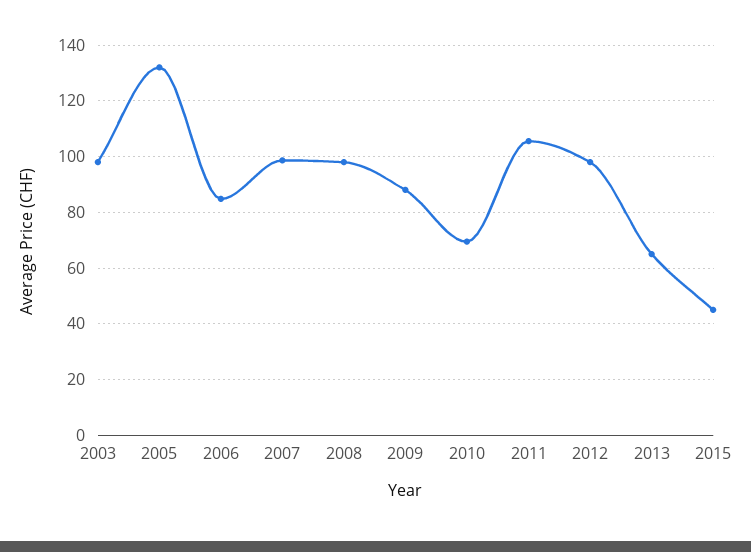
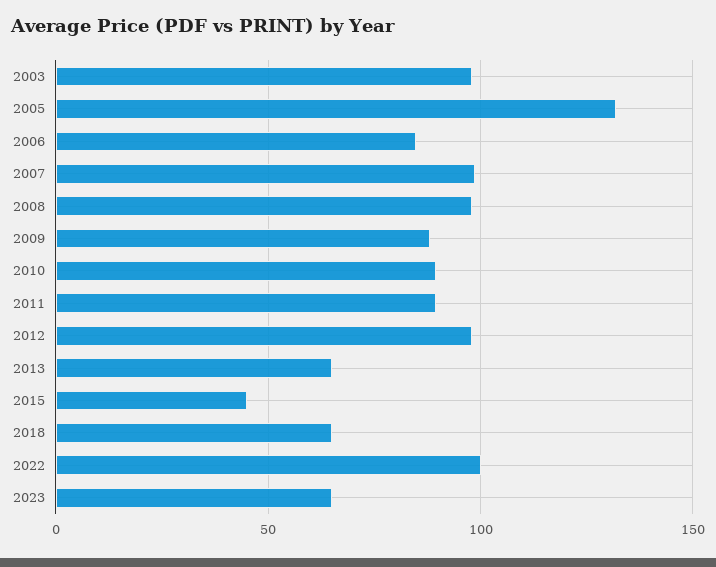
2010: 70 -> 90
2011: 105 -> 90
2018: none -> 65
2022: none -> 100
2023: none -> 65

